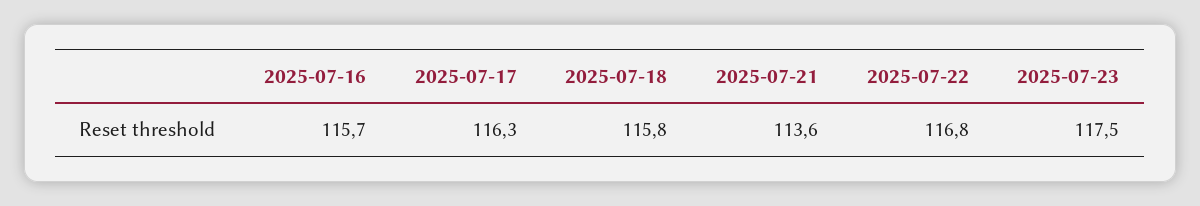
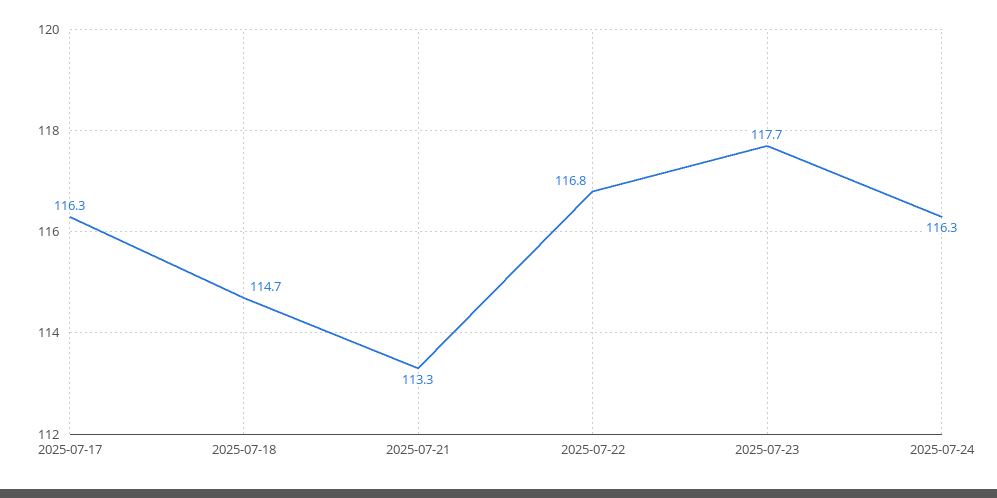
2025-07-16: 115.7 -> none
2025-07-18: 115.8 -> 114.7
2025-07-21: 113.6 -> 113.3
2025-07-23: 117.5 -> 117.7
2025-07-24: none -> 116.3

